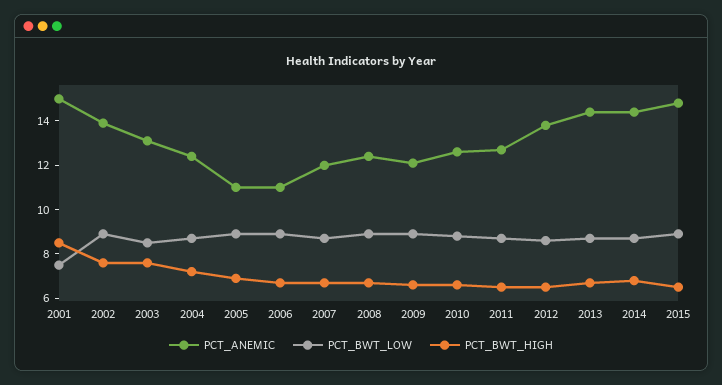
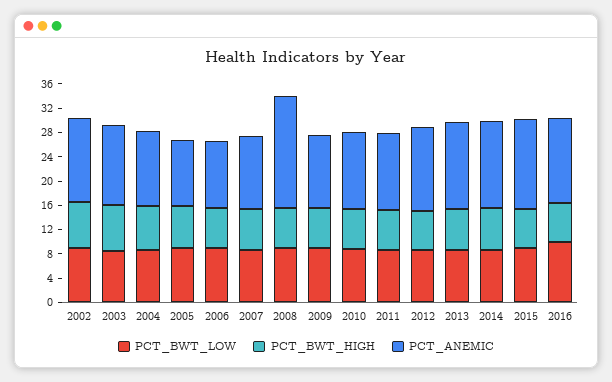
PCT_ANEMIC, 2001: 15 -> none
PCT_BWT_LOW, 2001: 7.5 -> none
PCT_BWT_HIGH, 2001: 8.5 -> none
PCT_ANEMIC, 2008: 12.5 -> 18
PCT_BWT_LOW, 2016: none -> 10
PCT_BWT_HIGH, 2016: none -> 6
PCT_ANEMIC, 2016: none -> 14

